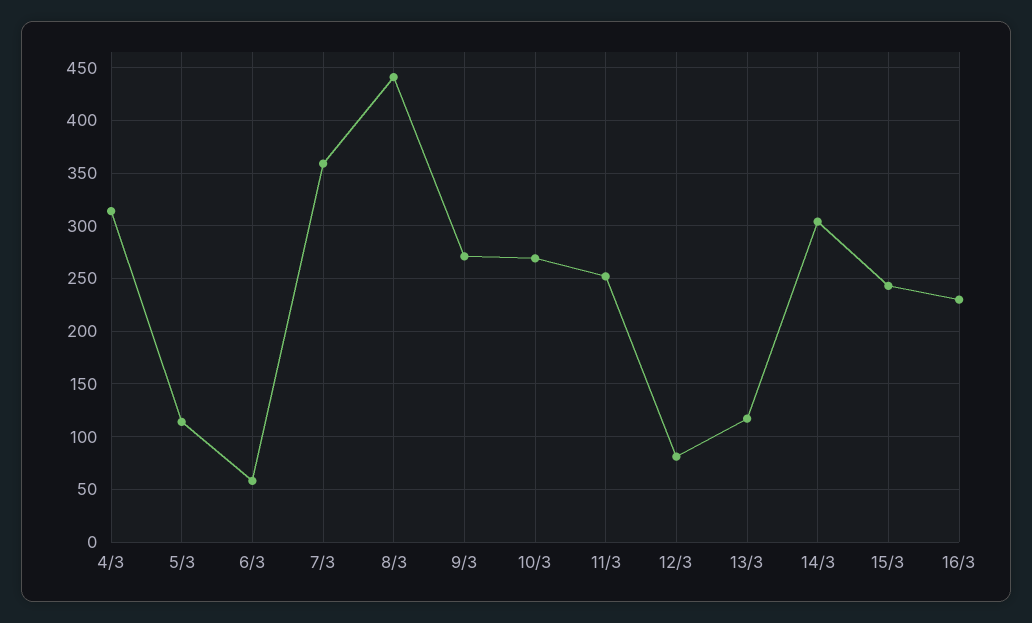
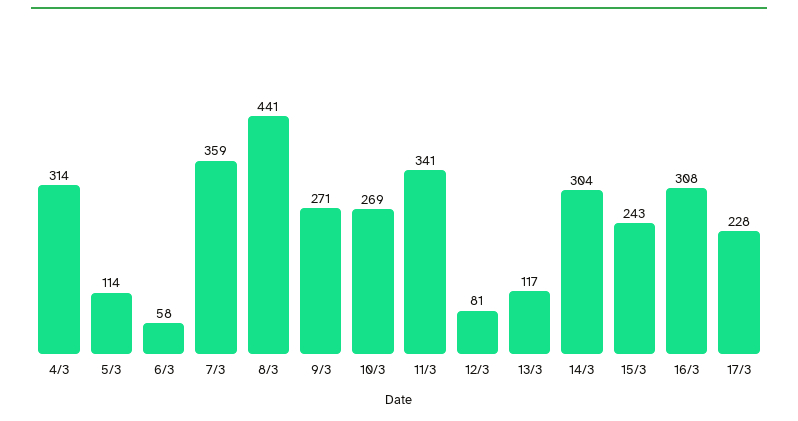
11/3: 250 -> 341
16/3: 230 -> 308
17/3: none -> 228

